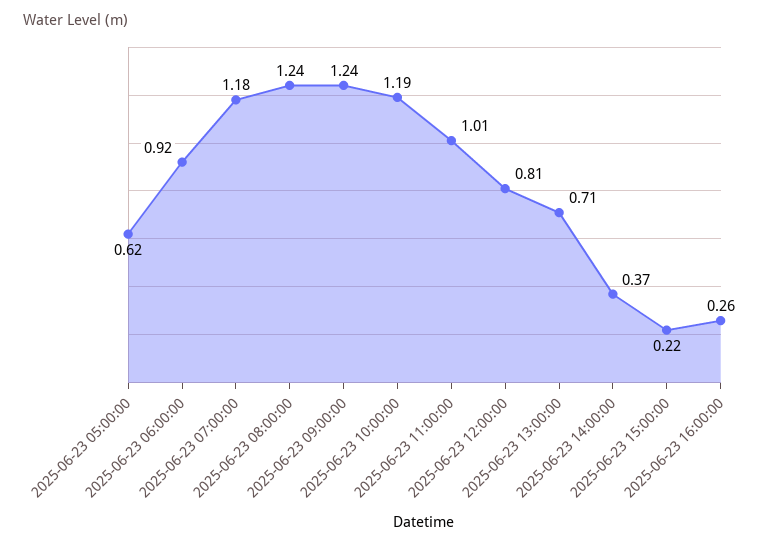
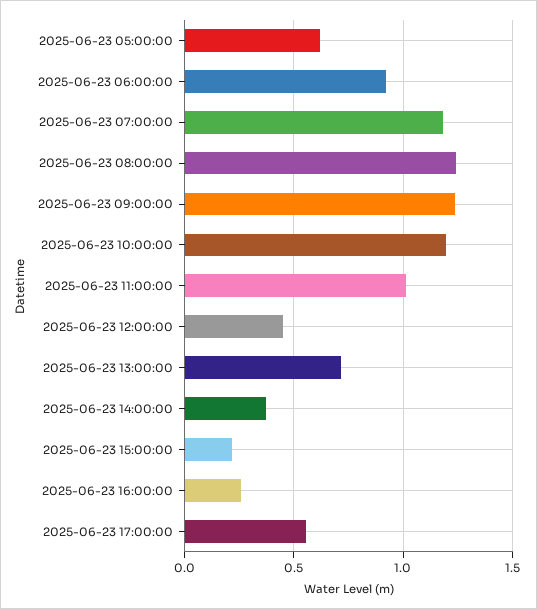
2025-06-23 12:00:00: 0.81 -> 0.45
2025-06-23 17:00:00: none -> 0.55

